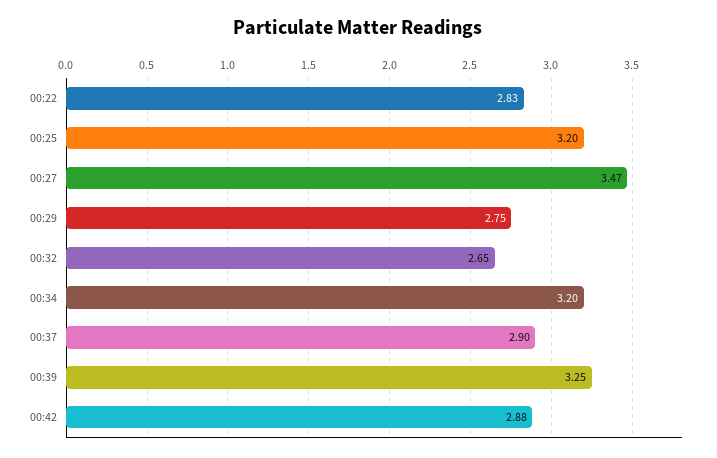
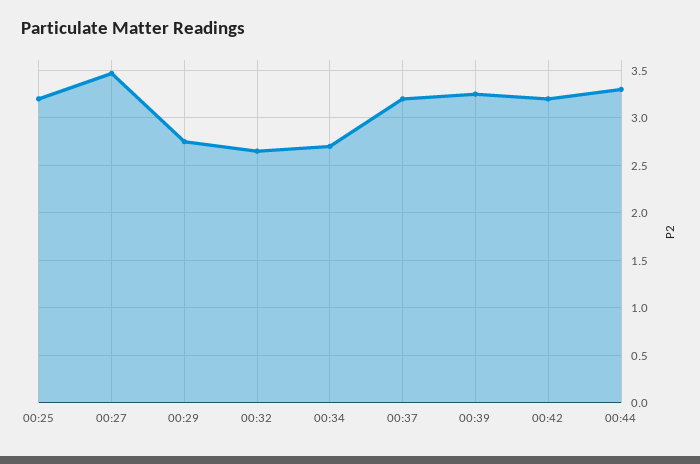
00:22: 2.83 -> none
00:34: 3.2 -> 2.7
00:37: 2.9 -> 3.2
00:42: 2.88 -> 3.2
00:44: none -> 3.3

